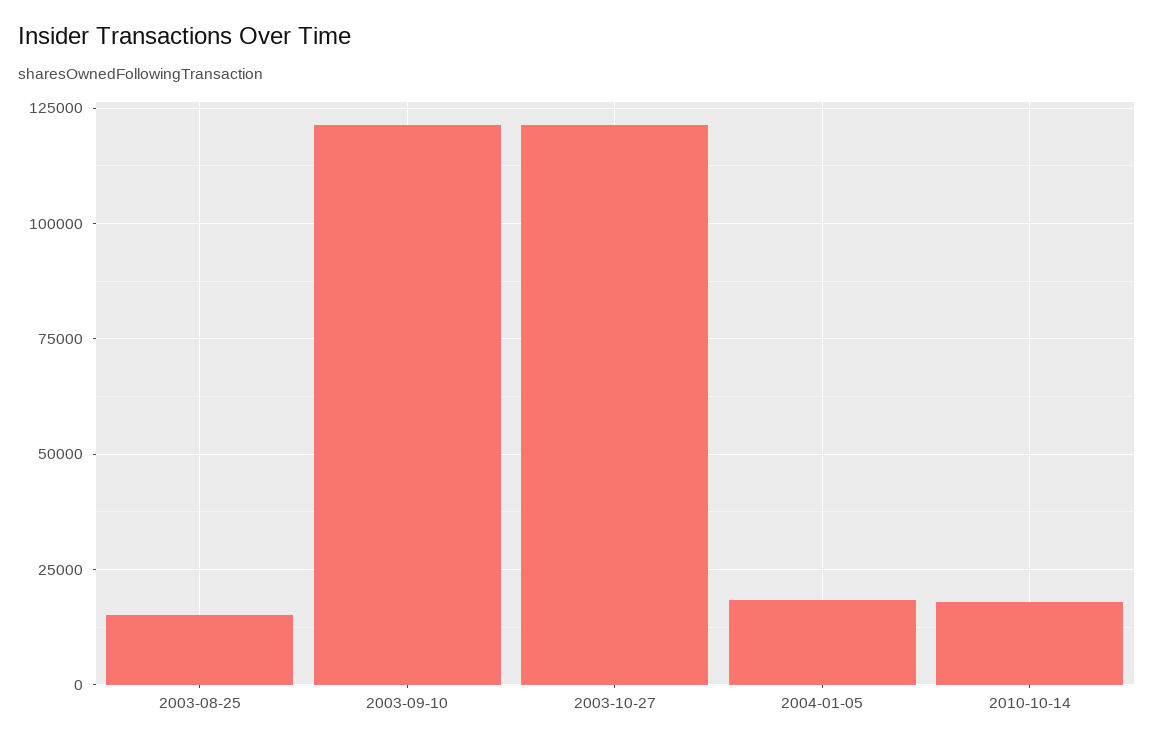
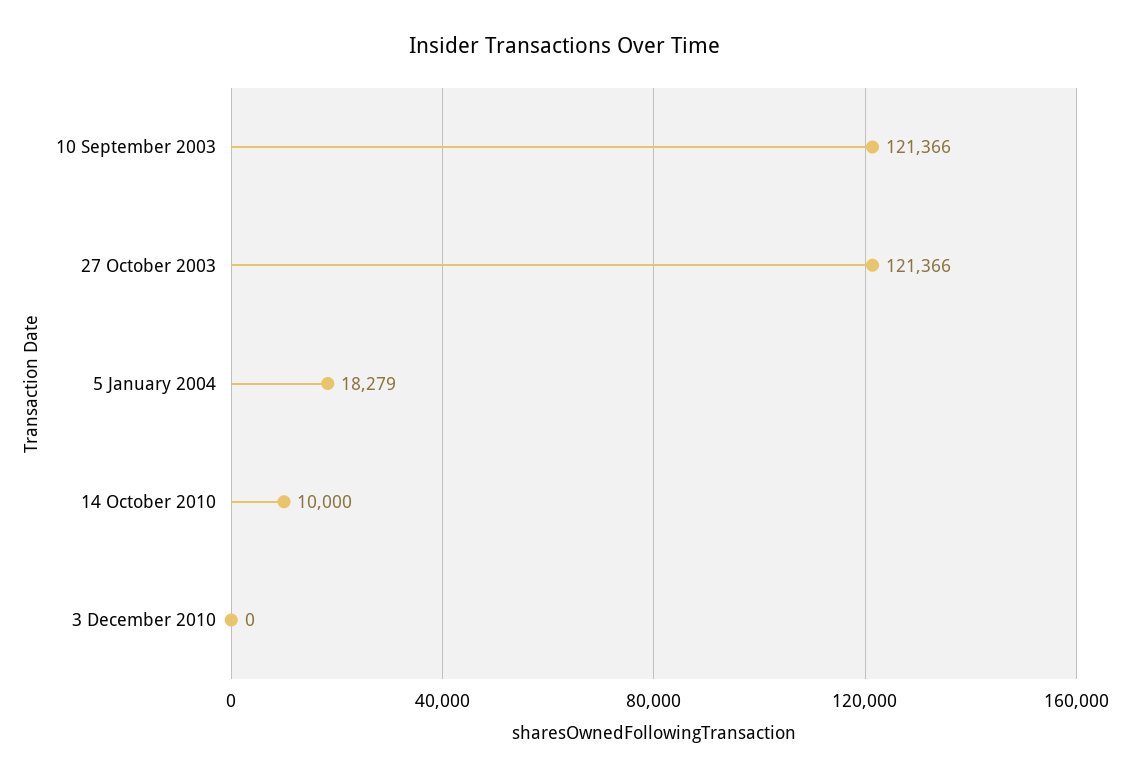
2003-08-25: 15000 -> none
2010-10-14: 17500 -> 10000
3 December 2010: none -> 0

